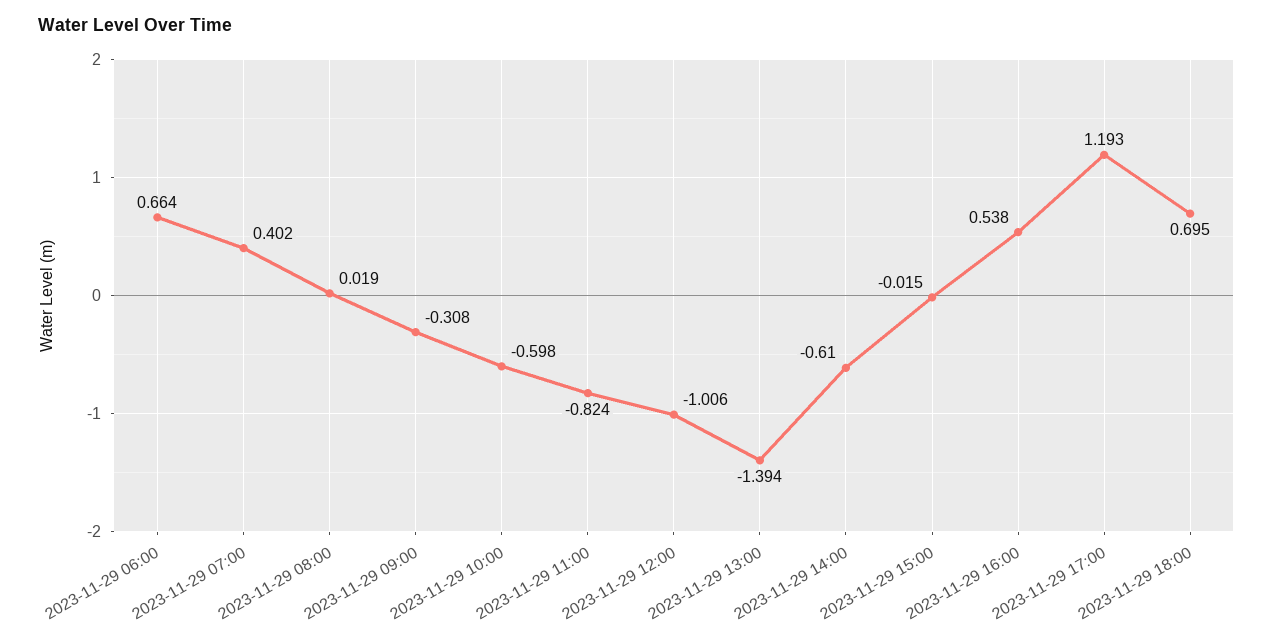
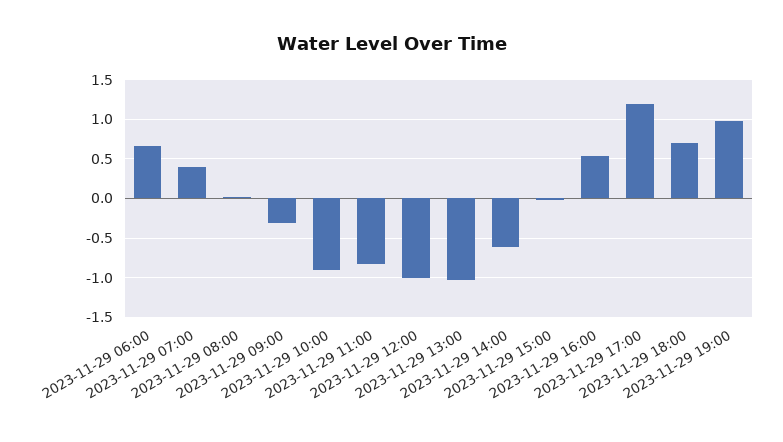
2023-11-29 10:00: -0.598 -> -0.9
2023-11-29 13:00: -1.394 -> -1
2023-11-29 19:00: none -> 1

